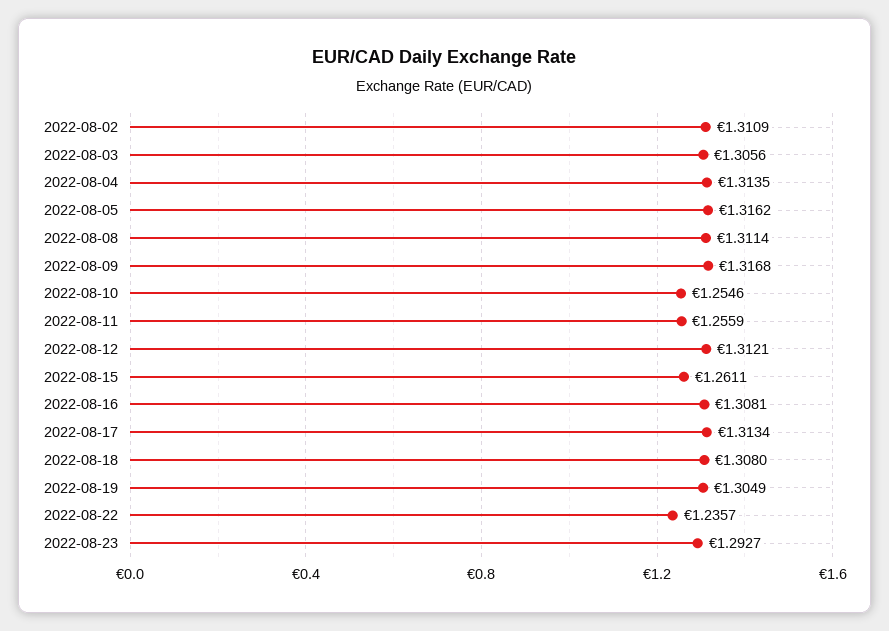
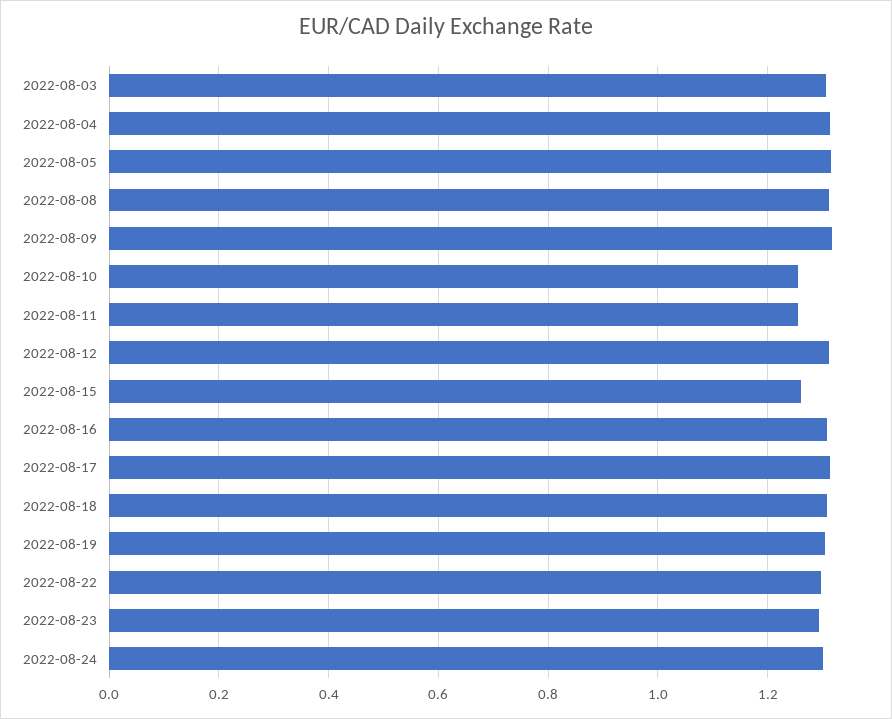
2022-08-02: 1.3109 -> none
2022-08-22: 1.2357 -> 1.3
2022-08-24: none -> 1.3

